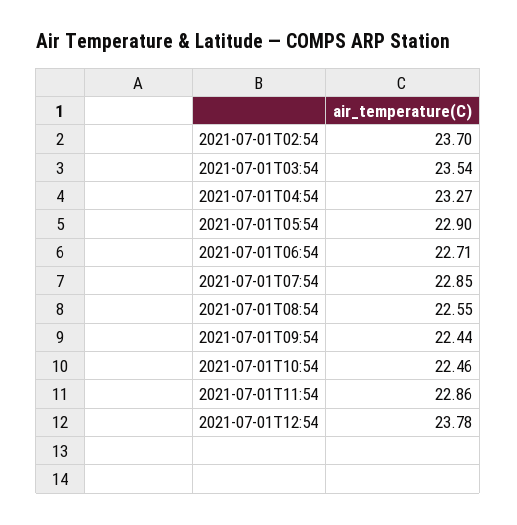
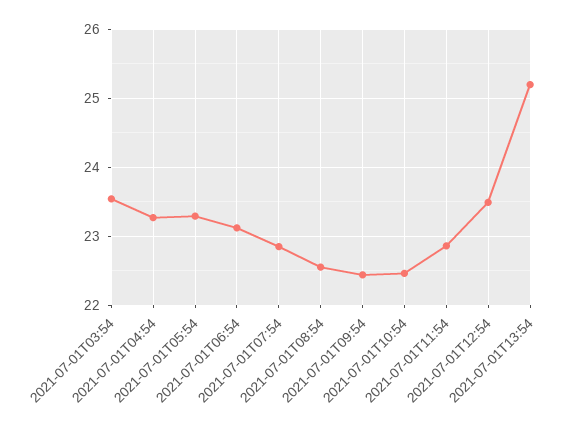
2021-07-01T02:54: 23.7 -> none
2021-07-01T05:54: 22.9 -> 23.3
2021-07-01T06:54: 22.71 -> 23.1
2021-07-01T12:54: 23.78 -> 23.5
2021-07-01T13:54: none -> 25.2

